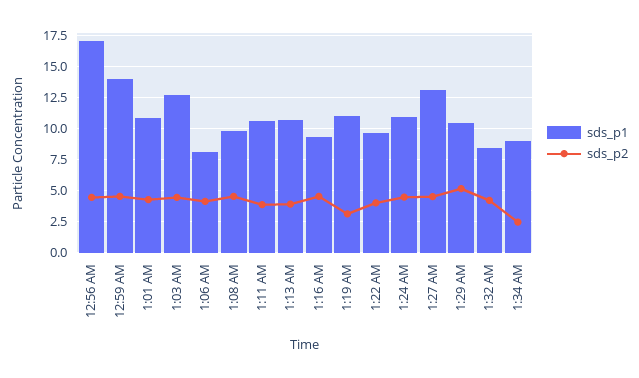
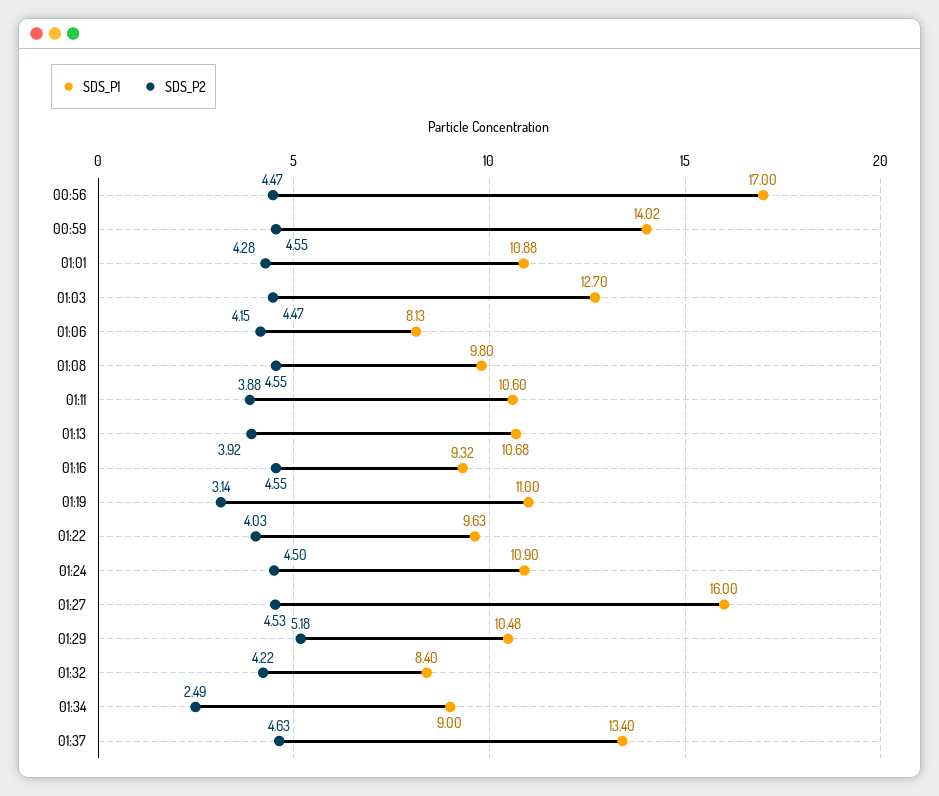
sds_p1, 1:27 AM: 13 -> 16
sds_p1, 01:37: none -> 13.4
sds_p2, 01:37: none -> 4.63

